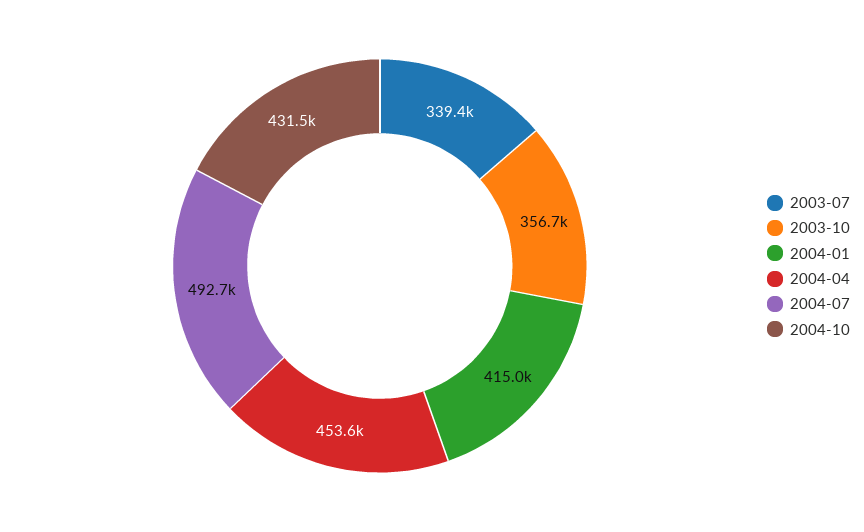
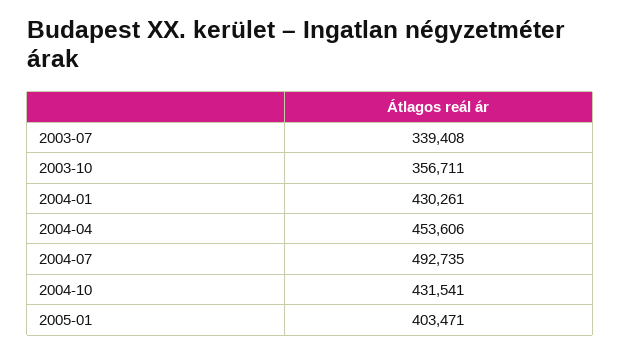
2004-01: 415000 -> 430261
2005-01: none -> 403471

